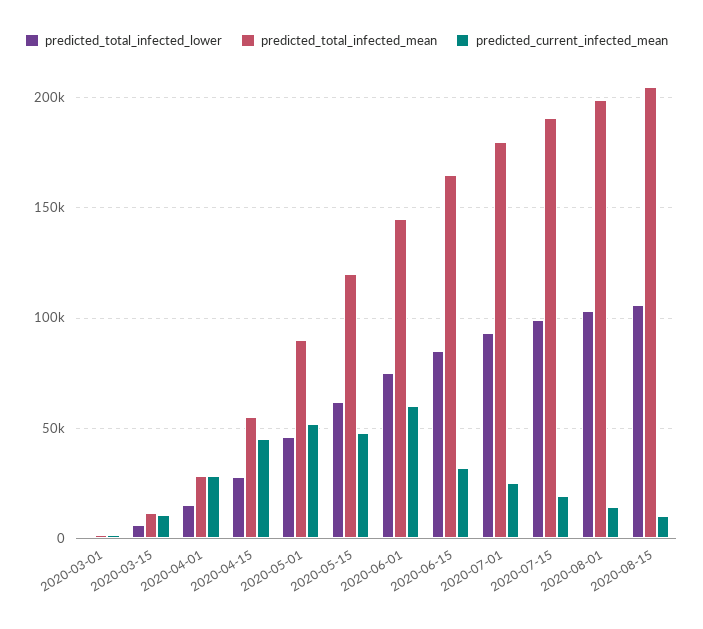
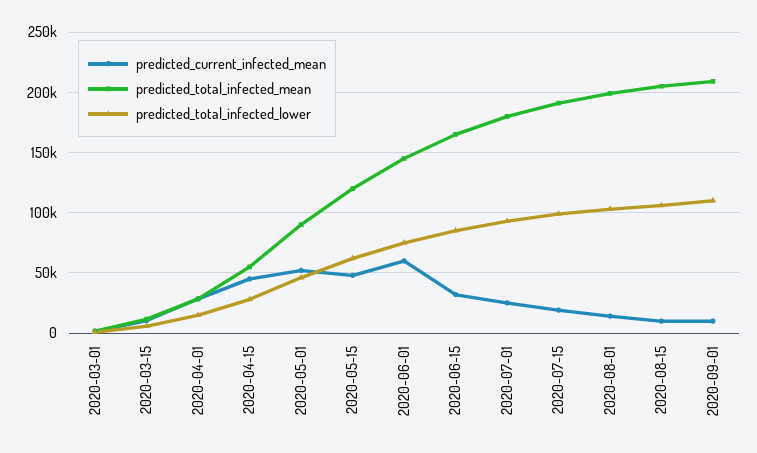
predicted_current_infected_mean, 2020-09-01: none -> 10000
predicted_total_infected_mean, 2020-09-01: none -> 210000
predicted_total_infected_lower, 2020-09-01: none -> 110000

